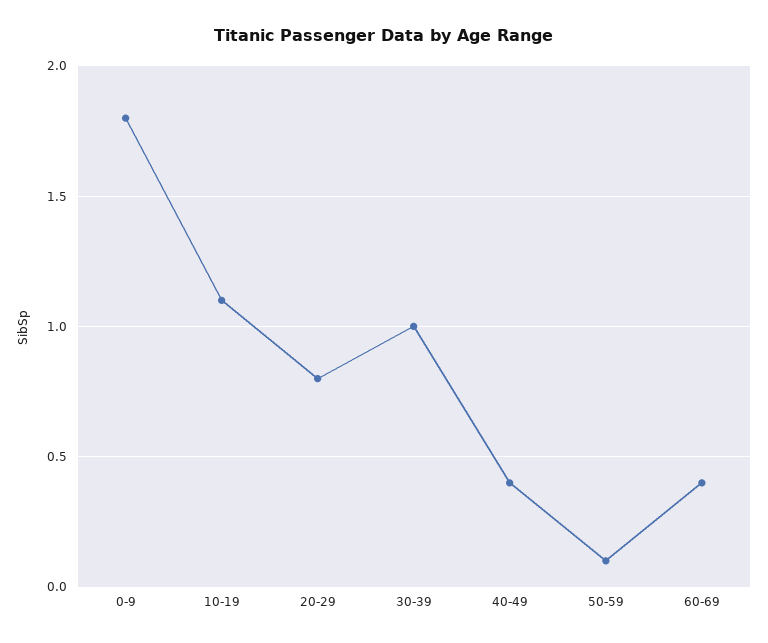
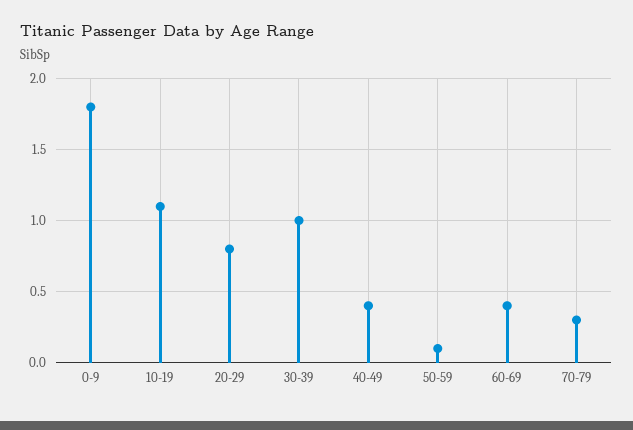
70-79: none -> 0.3

